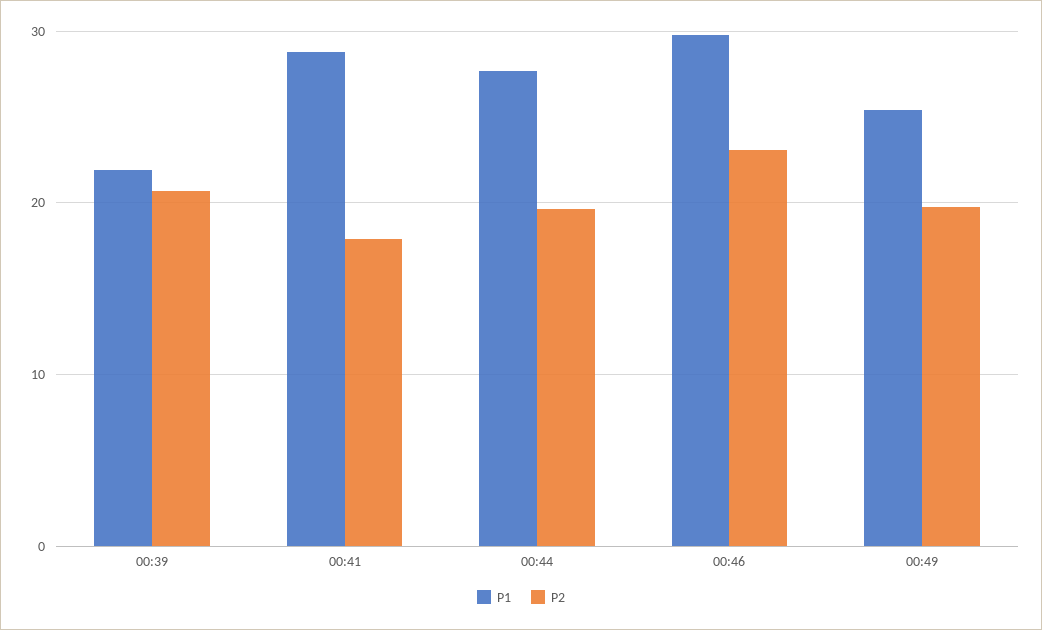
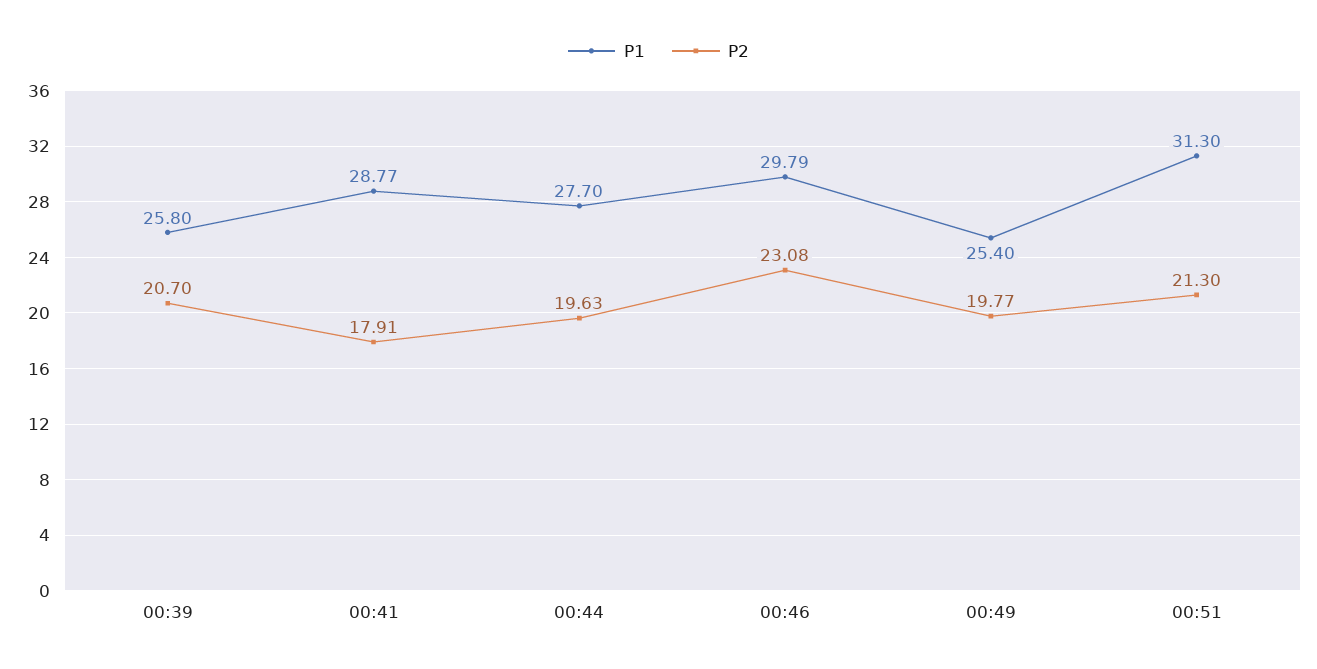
P1, 00:39: 22 -> 25.8
P1, 00:51: none -> 31.3
P2, 00:51: none -> 21.3

